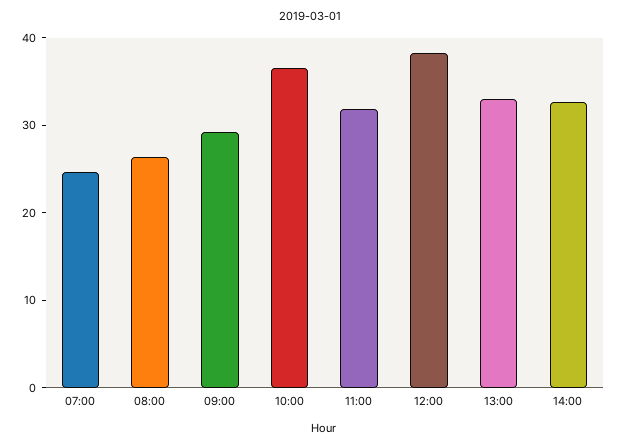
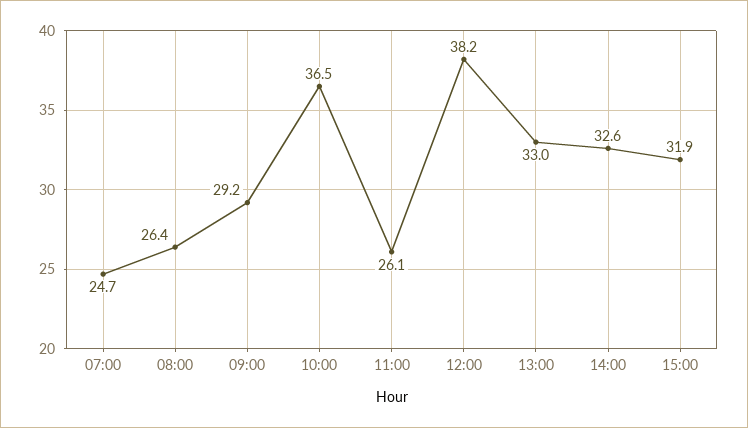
11:00: 32 -> 26.1
15:00: none -> 31.9

